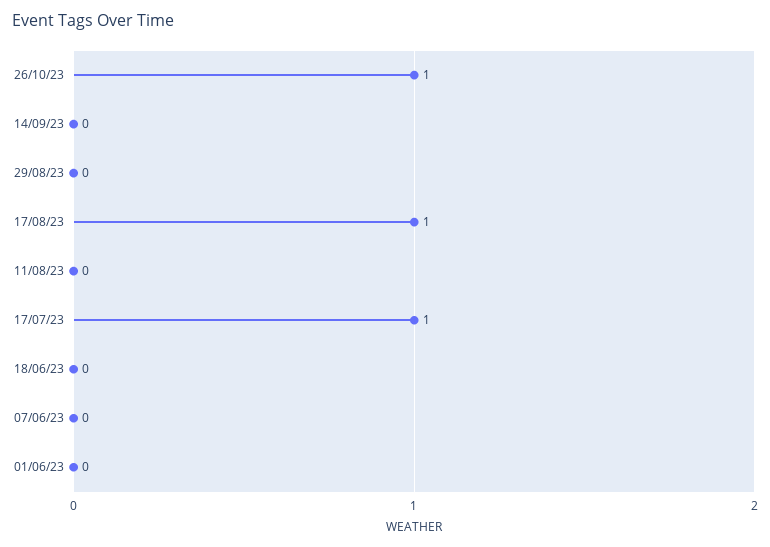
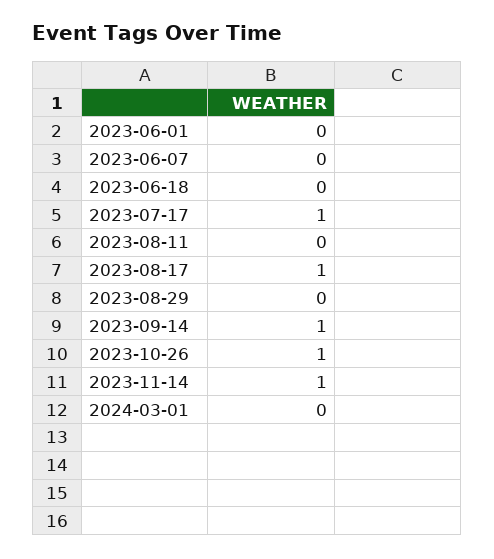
14/09/23: 0 -> 1
2023-11-14: none -> 1
2024-03-01: none -> 0

